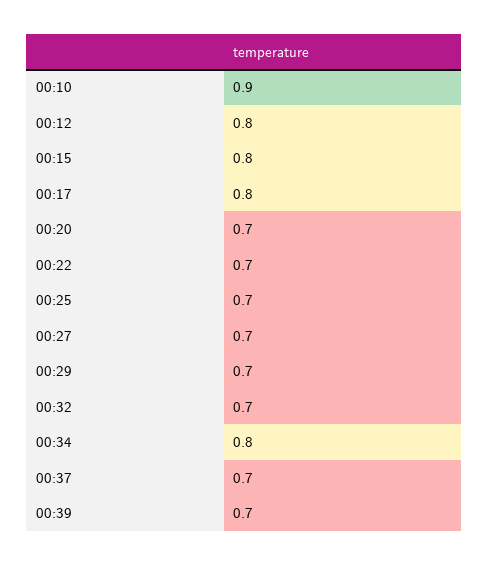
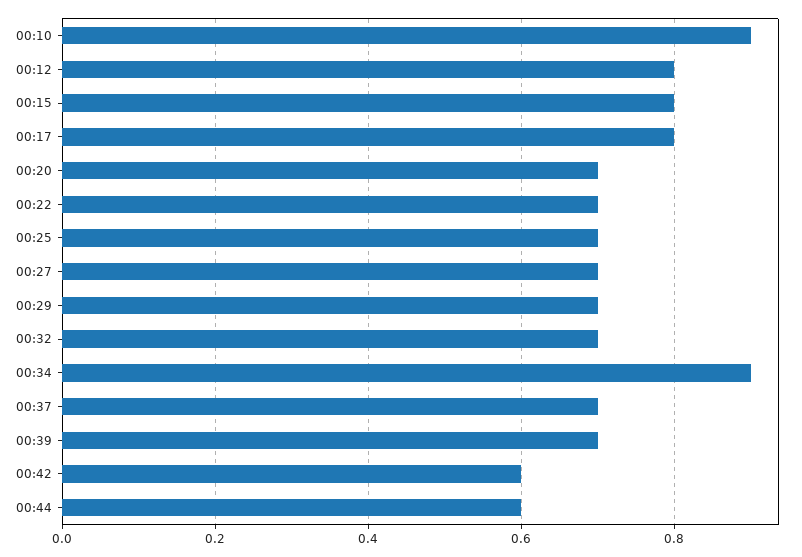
00:34: 0.8 -> 0.9
00:42: none -> 0.6
00:44: none -> 0.6

